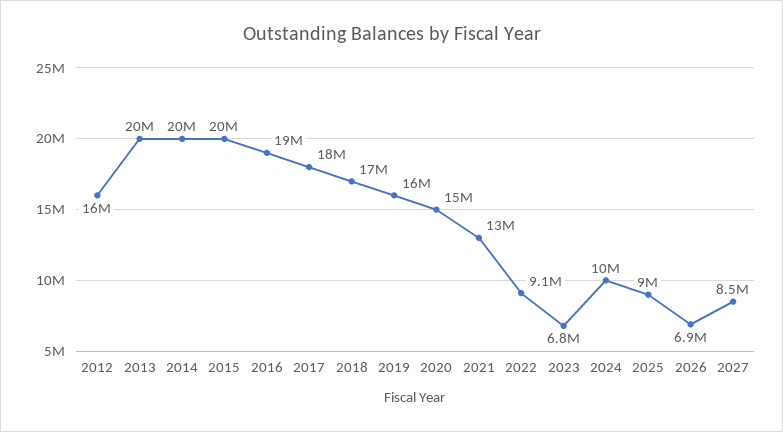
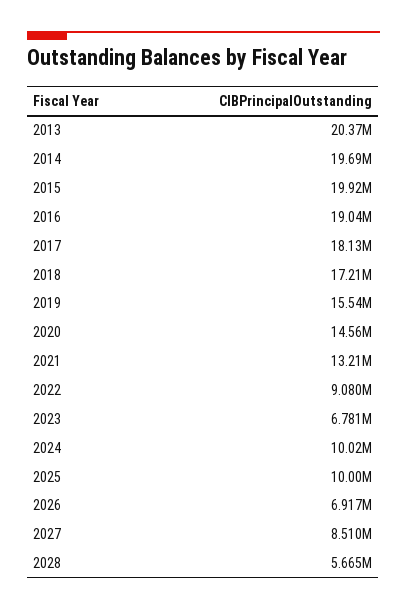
2012: 16000000 -> none
2025: 9000000 -> 10000000
2028: none -> 5665000

